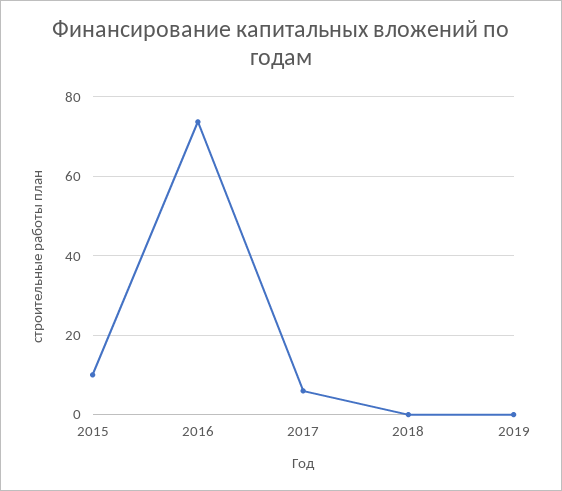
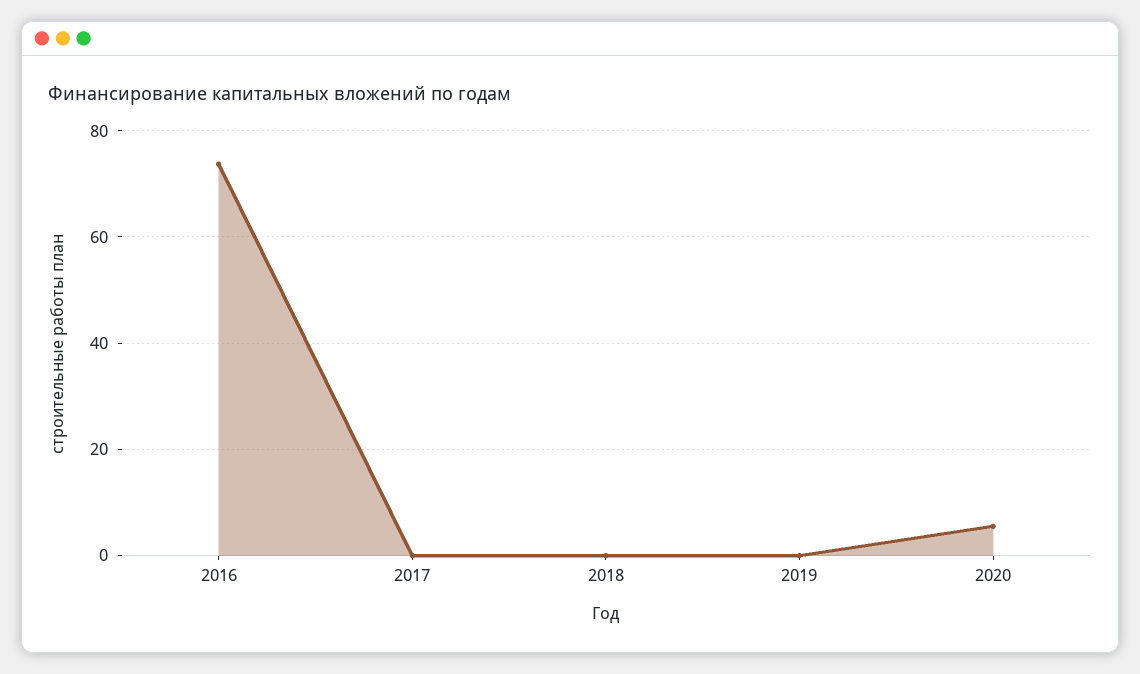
2015: 10 -> none
2017: 6 -> 0
2020: none -> 6

